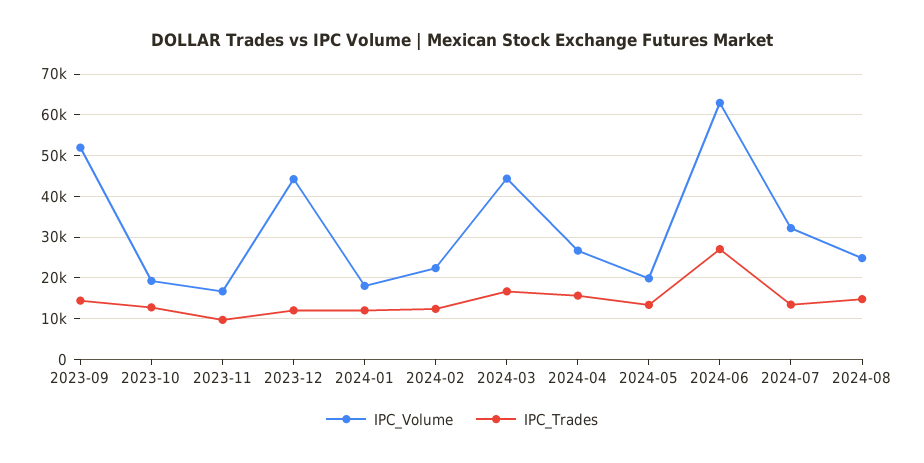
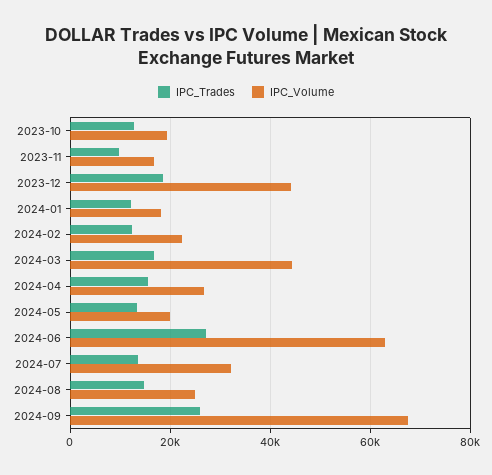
IPC_Volume, 2023-09: 52000 -> none
IPC_Trades, 2023-09: 14000 -> none
IPC_Trades, 2023-12: 12000 -> 18000
IPC_Trades, 2024-09: none -> 26000
IPC_Volume, 2024-09: none -> 68000

